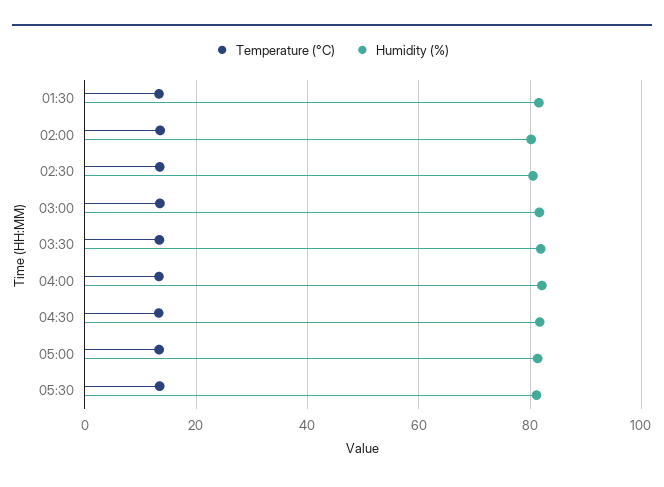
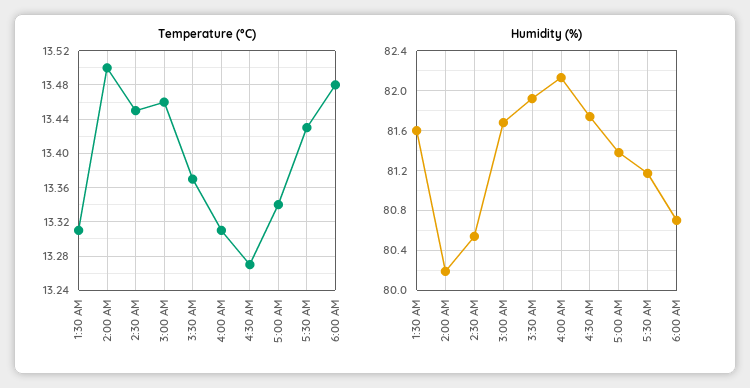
Temperature (°C), 6:00 AM: none -> 13.48
Humidity (%), 6:00 AM: none -> 80.7

